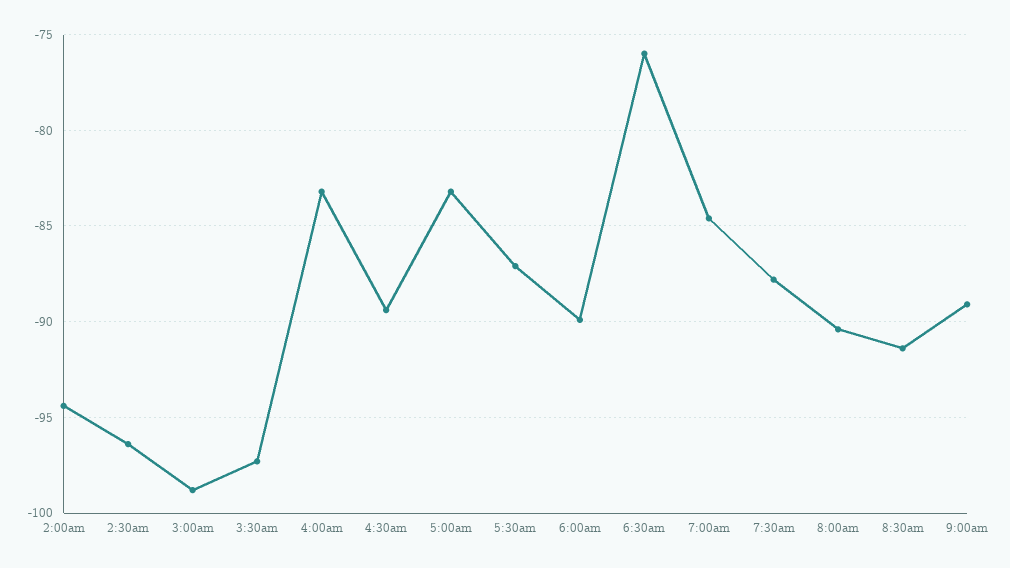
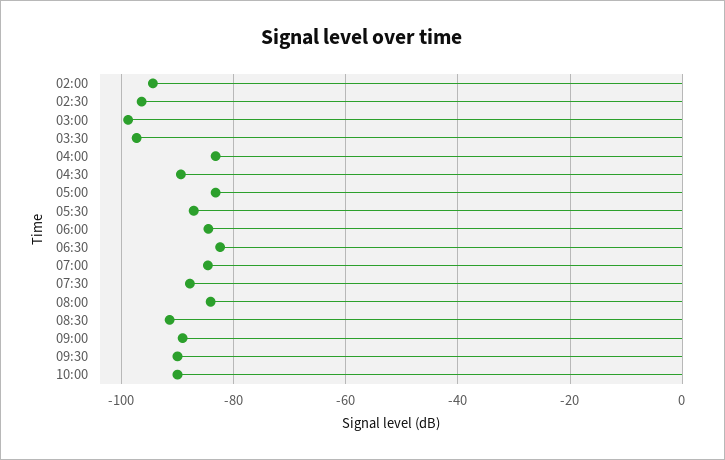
6:00am: -90 -> -84
6:30am: -76 -> -82
8:00am: -90.5 -> -84
09:30: none -> -90
10:00: none -> -90

